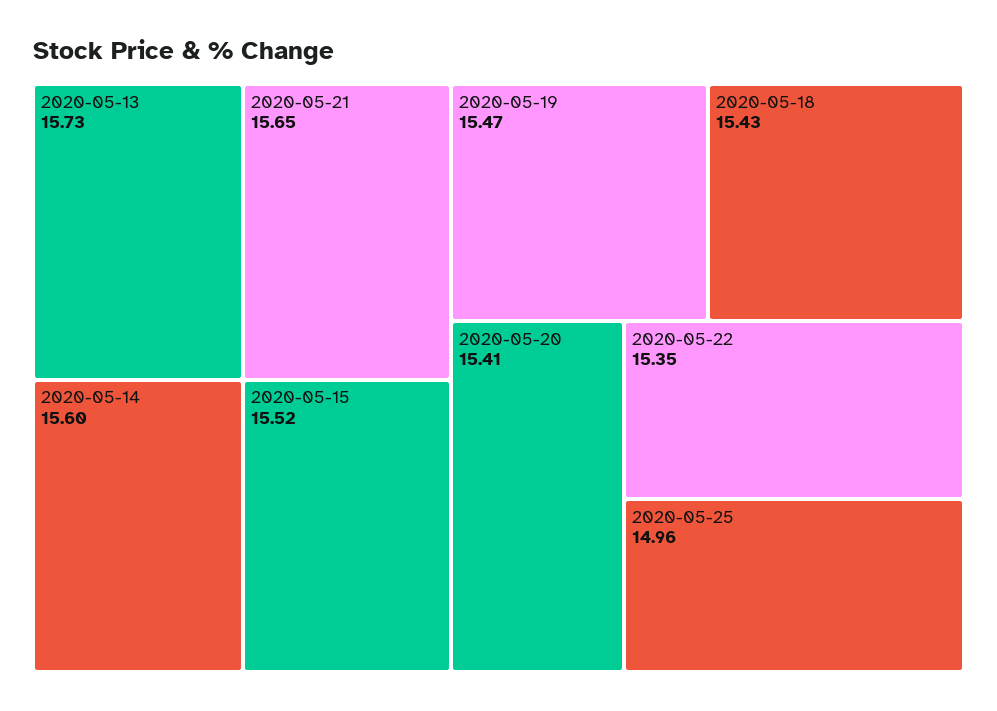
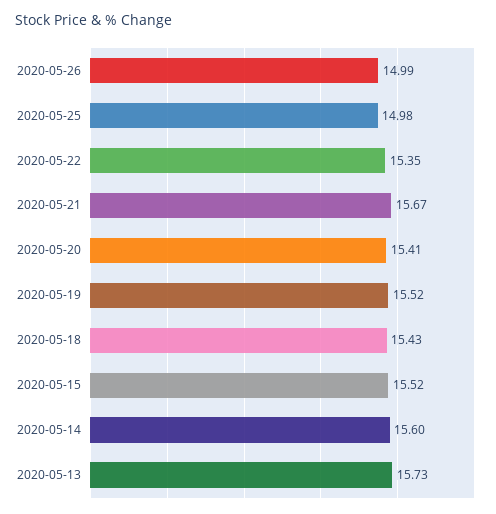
2020-05-21: 15.65 -> 15.67
2020-05-19: 15.47 -> 15.52
2020-05-25: 14.96 -> 14.98
2020-05-26: none -> 14.99

